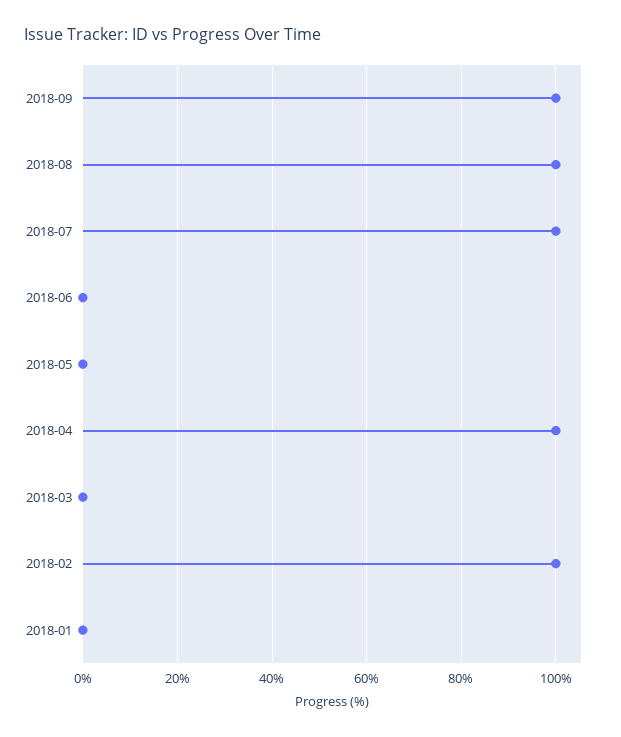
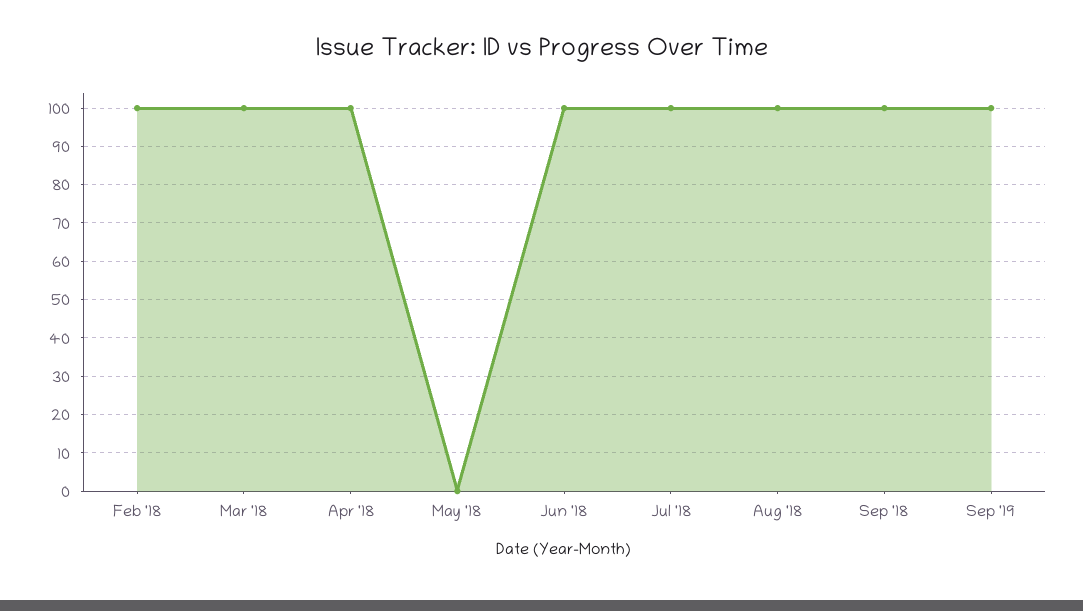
2018-06: 0 -> 100
2018-03: 0 -> 100
2018-01: 0 -> none
Sep '19: none -> 100

